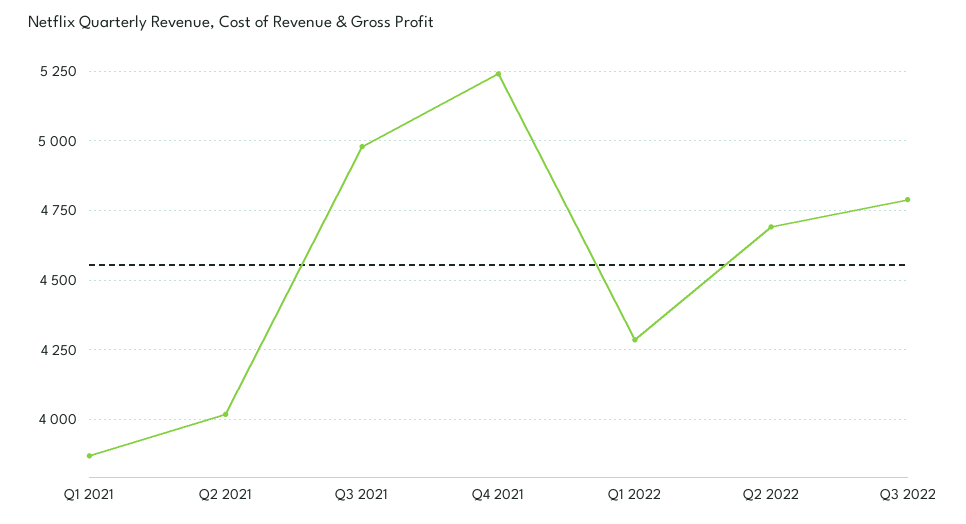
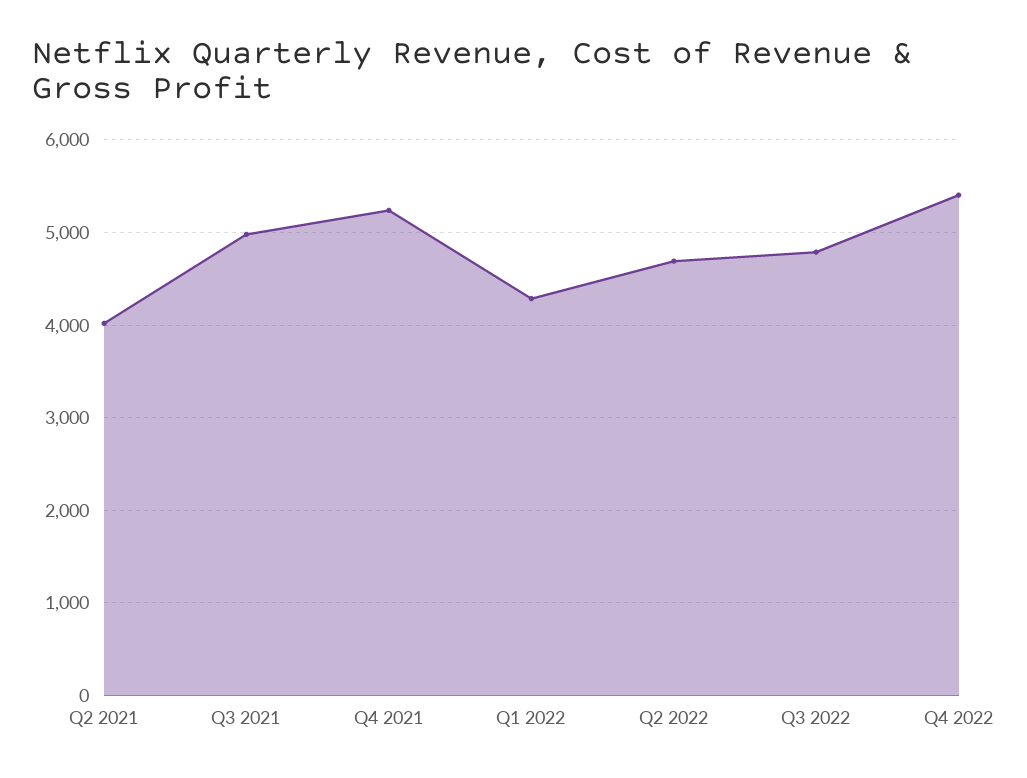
Q1 2021: 3875 -> none
Q4 2022: none -> 5400

